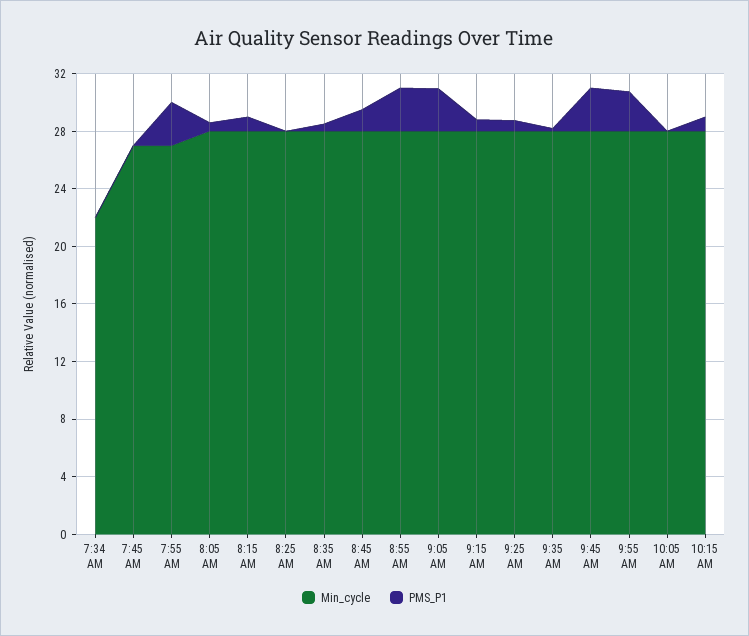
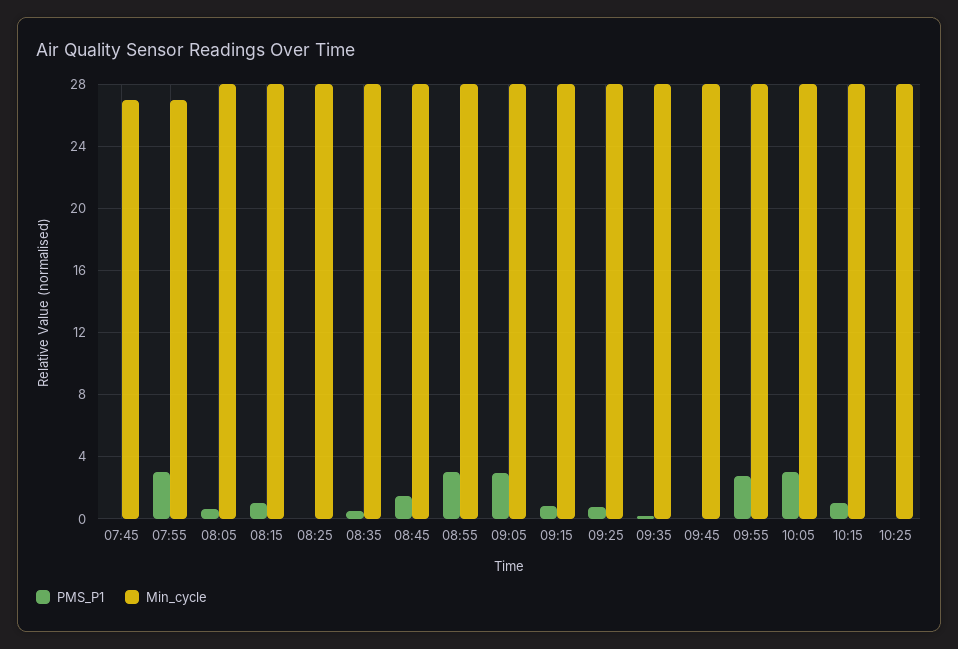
Min_cycle, 7:34 AM: 22 -> none
PMS_P1, 7:34 AM: 0 -> none
PMS_P1, 9:45 AM: 3 -> 0
PMS_P1, 10:05 AM: 0 -> 3
PMS_P1, 10:25: none -> 0
Min_cycle, 10:25: none -> 28

